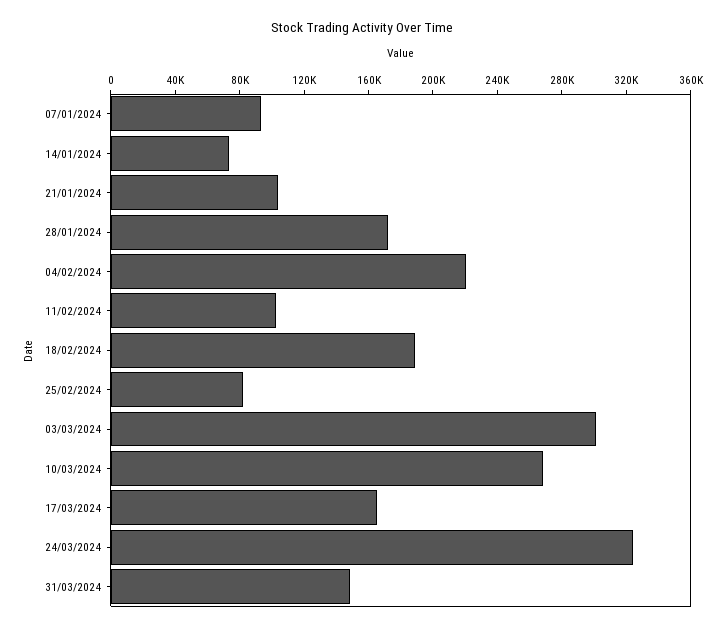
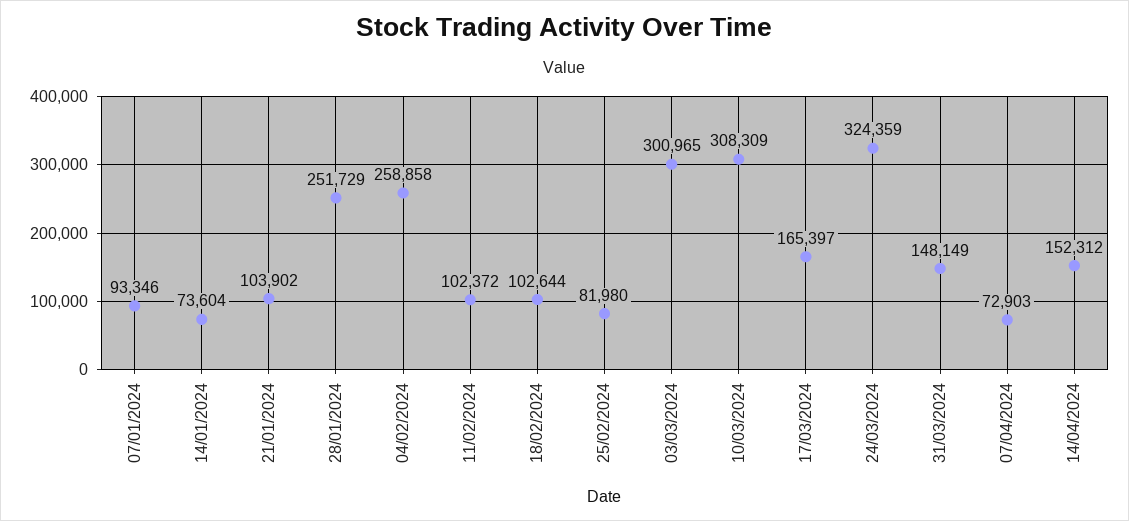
28/01/2024: 170000 -> 251729
04/02/2024: 220000 -> 258858
18/02/2024: 190000 -> 102644
10/03/2024: 270000 -> 308309
07/04/2024: none -> 72903
14/04/2024: none -> 152312

